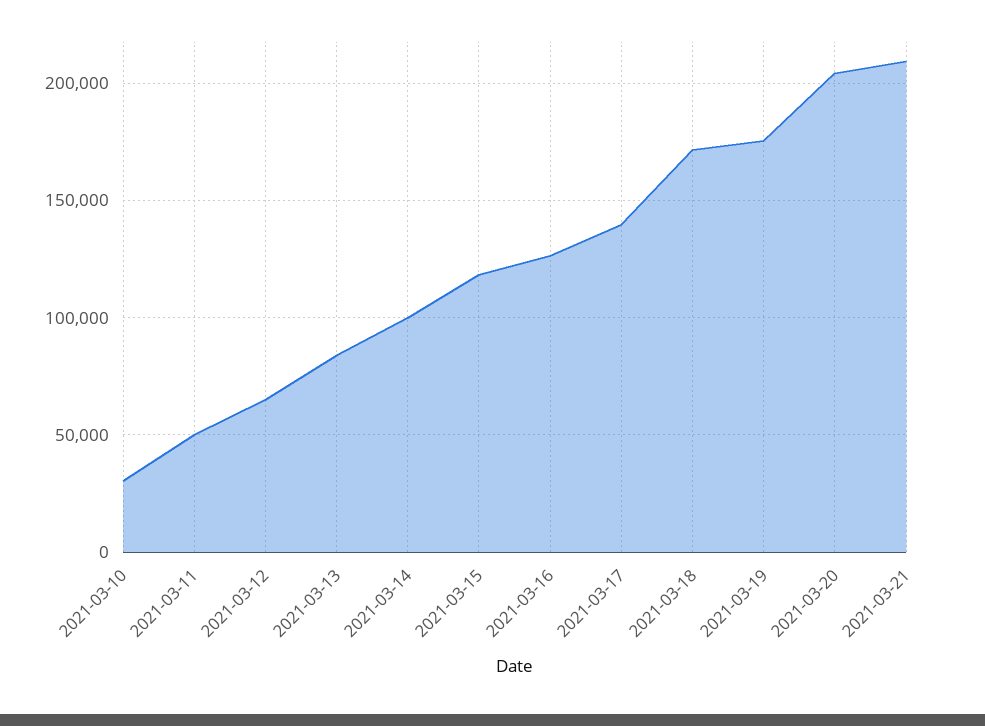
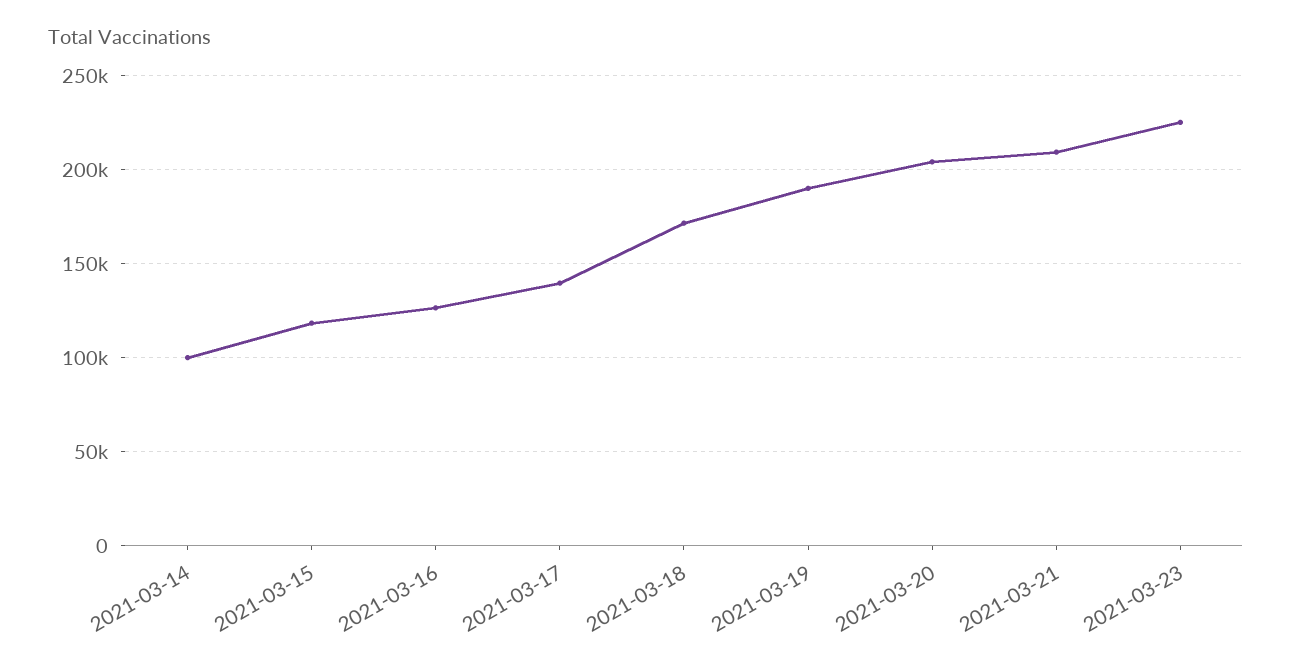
2021-03-10: 30000 -> none
2021-03-11: 50000 -> none
2021-03-12: 65000 -> none
2021-03-13: 85000 -> none
2021-03-19: 175000 -> 190000
2021-03-23: none -> 225000

